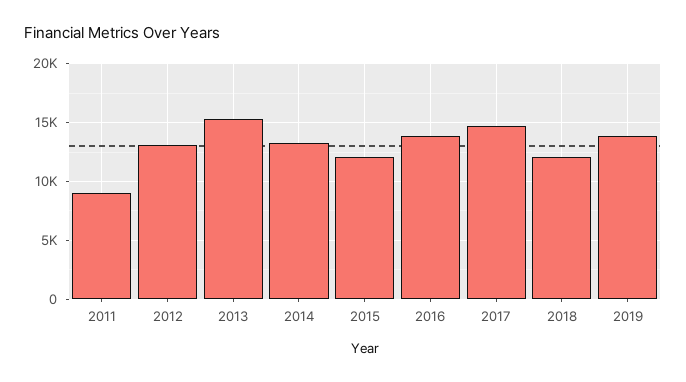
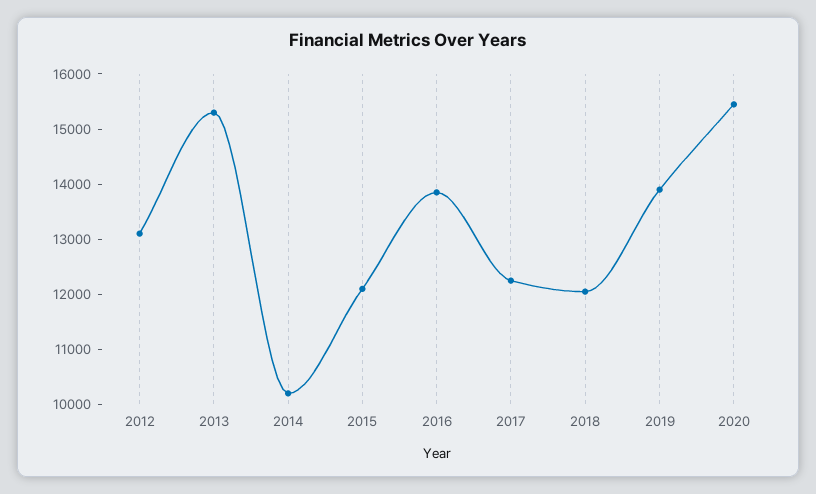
2011: 9000 -> none
2014: 13000 -> 10200
2017: 15000 -> 12200
2020: none -> 15400

